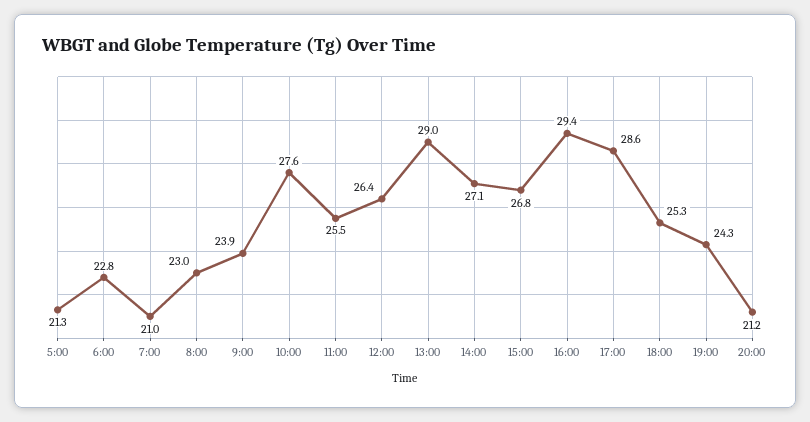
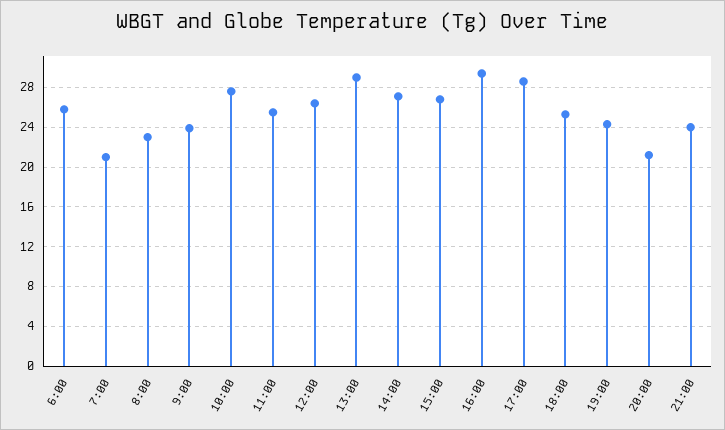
5:00: 21.3 -> none
6:00: 22.8 -> 26
21:00: none -> 24

